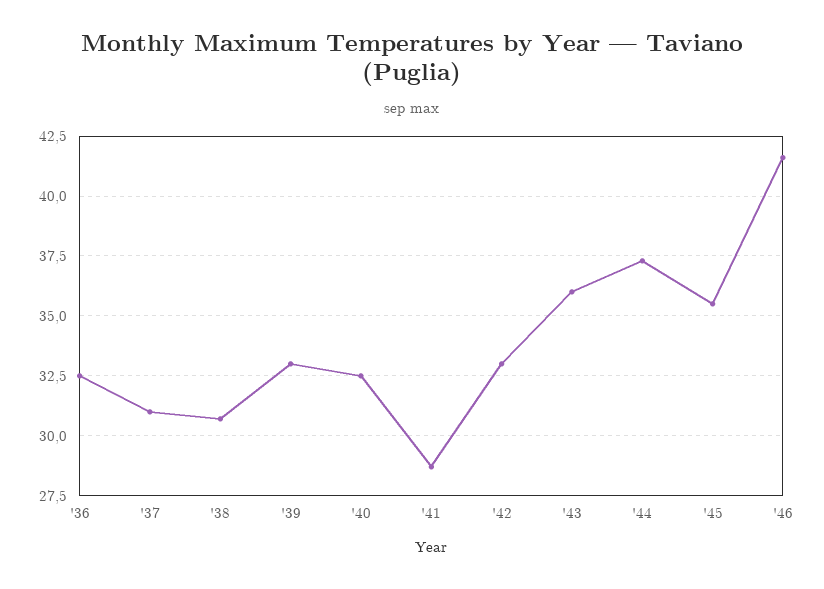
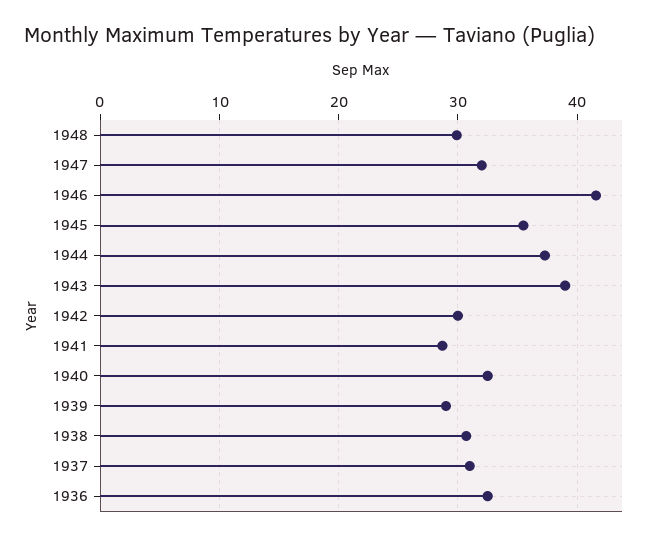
'39: 33 -> 29
'42: 33 -> 30
'43: 36 -> 39
1948: none -> 30
1947: none -> 32

